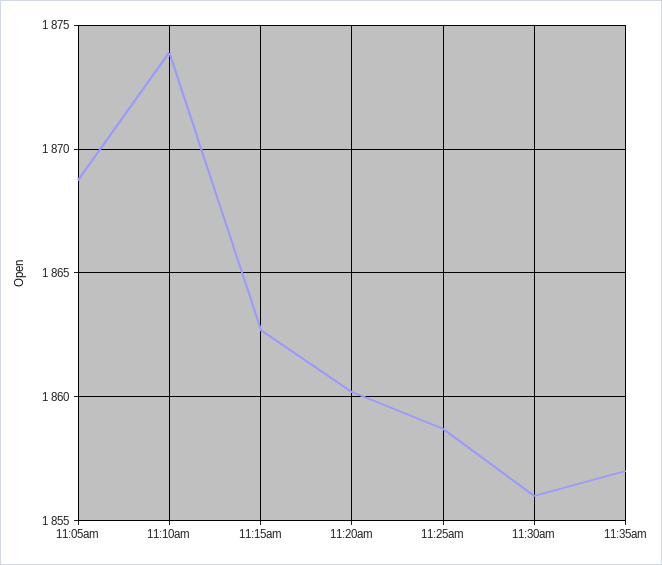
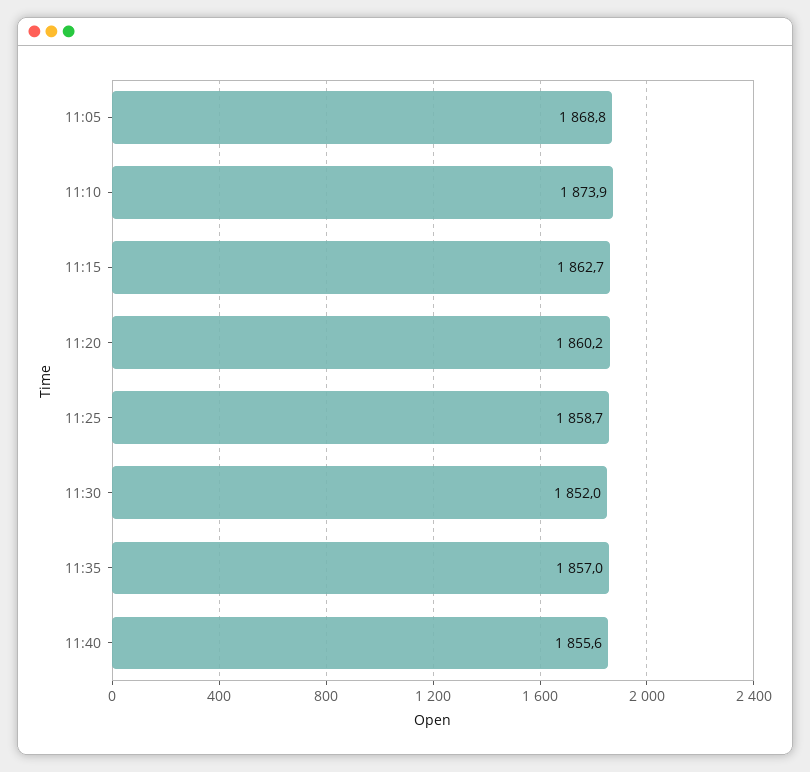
11:30am: 1856 -> 1852
11:40: none -> 1855.6

